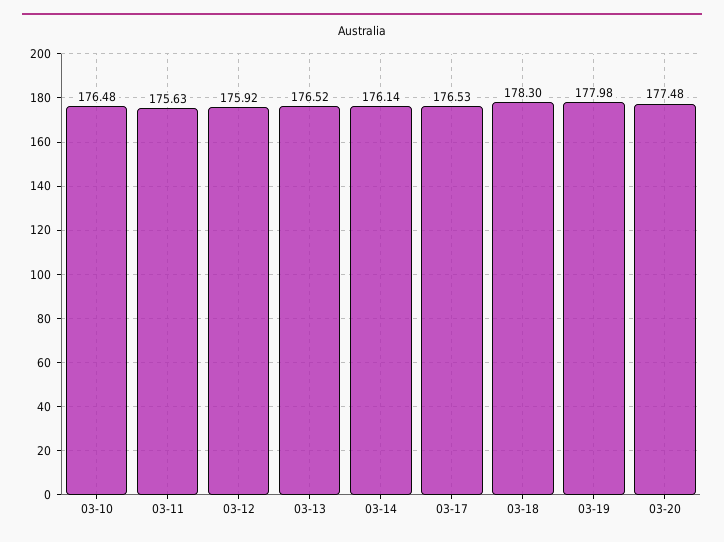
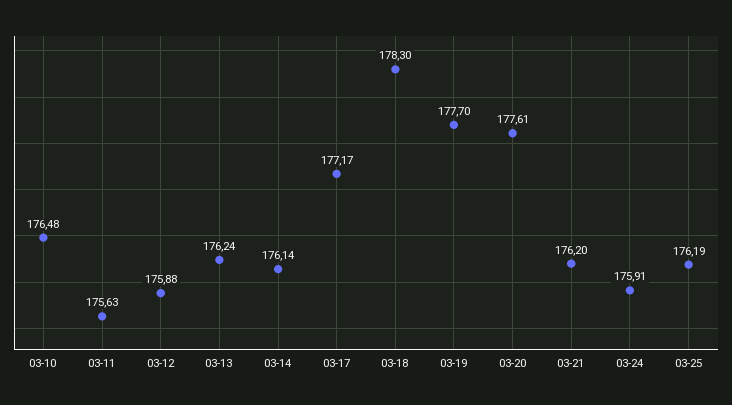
03-12: 175.92 -> 175.88
03-13: 176.52 -> 176.24
03-17: 176.53 -> 177.17
03-19: 177.98 -> 177.7
03-20: 177.48 -> 177.61
03-21: none -> 176.2
03-24: none -> 175.91
03-25: none -> 176.19

